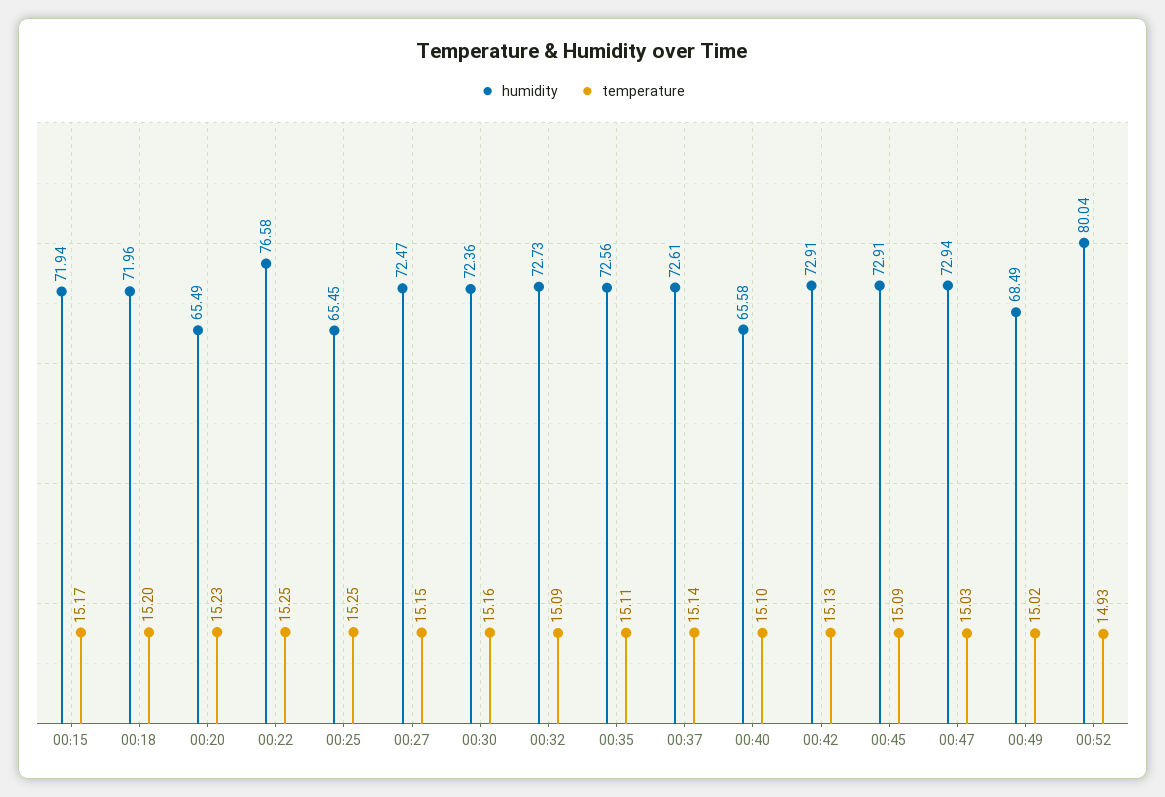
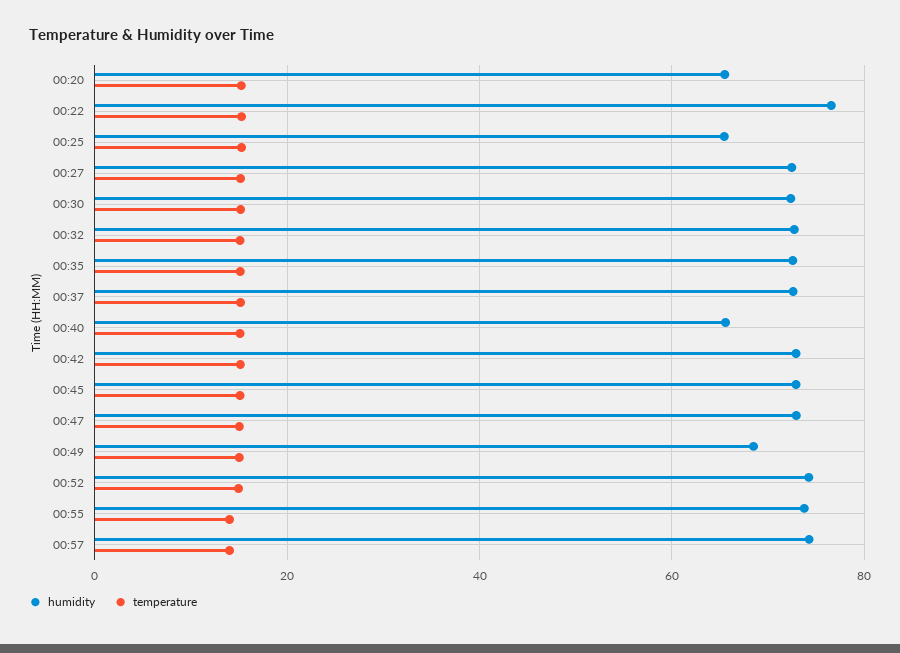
humidity, 00:15: 71.94 -> none
temperature, 00:15: 15.17 -> none
humidity, 00:18: 71.96 -> none
temperature, 00:18: 15.2 -> none
humidity, 00:52: 80.04 -> 74
humidity, 00:55: none -> 74
temperature, 00:55: none -> 14
humidity, 00:57: none -> 74
temperature, 00:57: none -> 14

